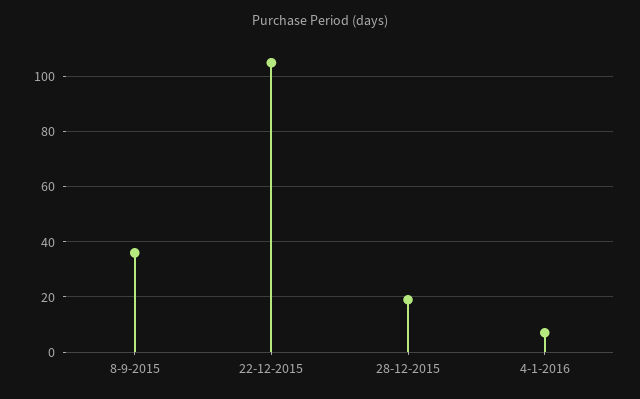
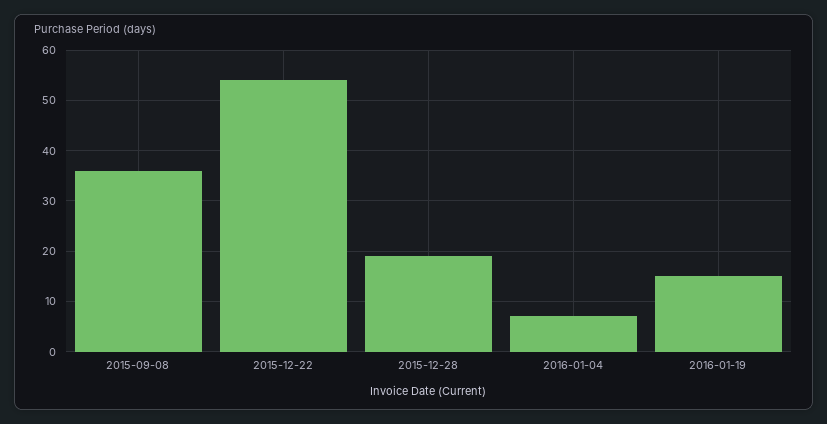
22-12-2015: 105 -> 55
2016-01-19: none -> 15

